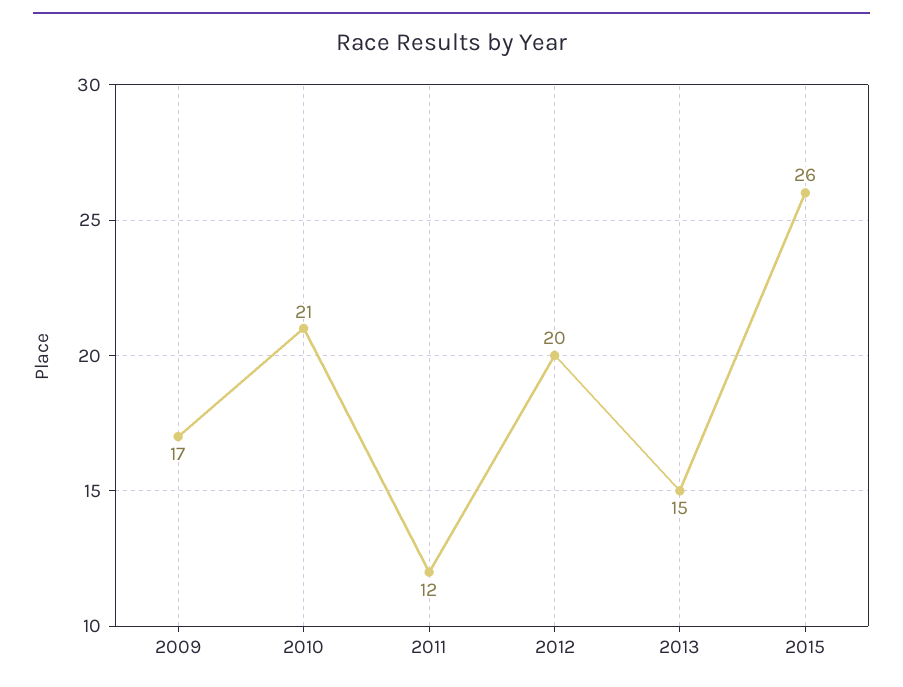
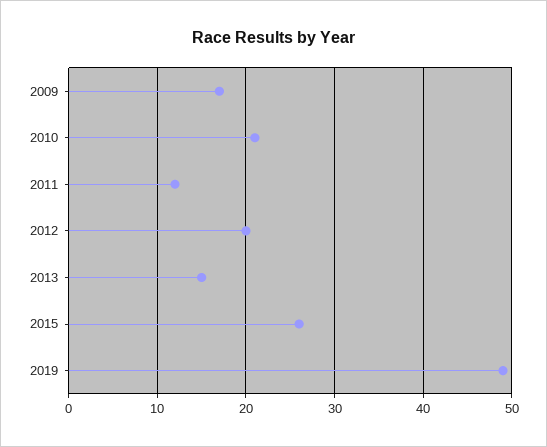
2019: none -> 49

